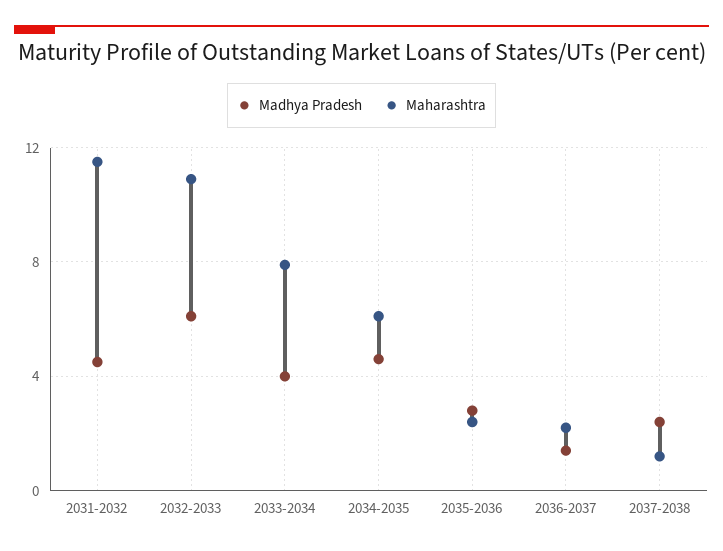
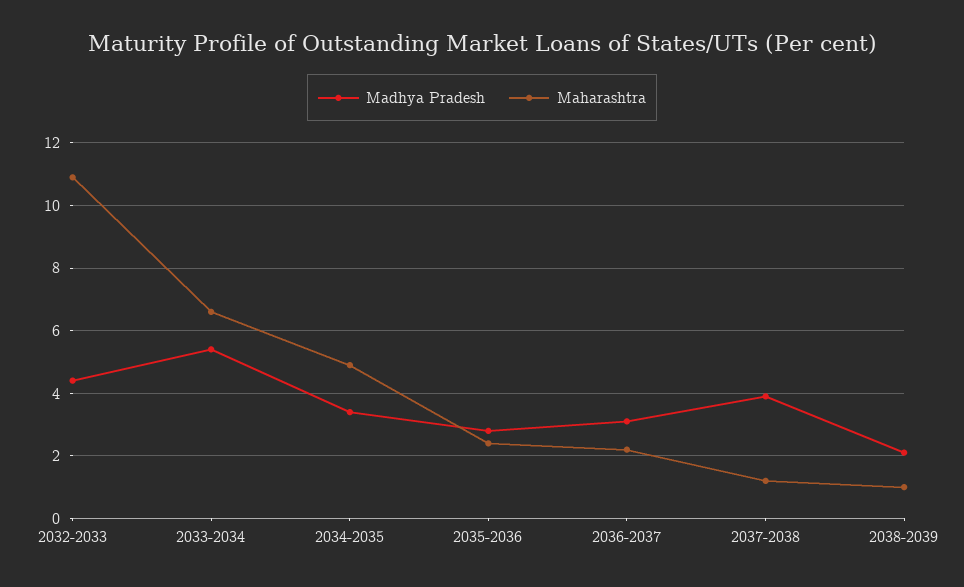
Madhya Pradesh, 2031-2032: 4.5 -> none
Maharashtra, 2031-2032: 11.5 -> none
Madhya Pradesh, 2032-2033: 6 -> 4.5
Madhya Pradesh, 2033-2034: 4 -> 5.5
Maharashtra, 2033-2034: 8 -> 6.5
Madhya Pradesh, 2034-2035: 4.5 -> 3.5
Maharashtra, 2034-2035: 6 -> 5
Madhya Pradesh, 2036-2037: 1.5 -> 3
Madhya Pradesh, 2037-2038: 2.5 -> 4
Madhya Pradesh, 2038-2039: none -> 2
Maharashtra, 2038-2039: none -> 1

